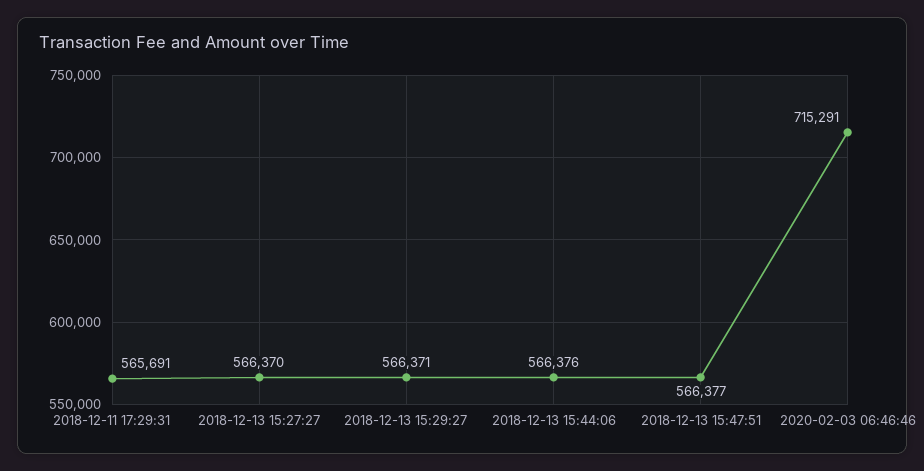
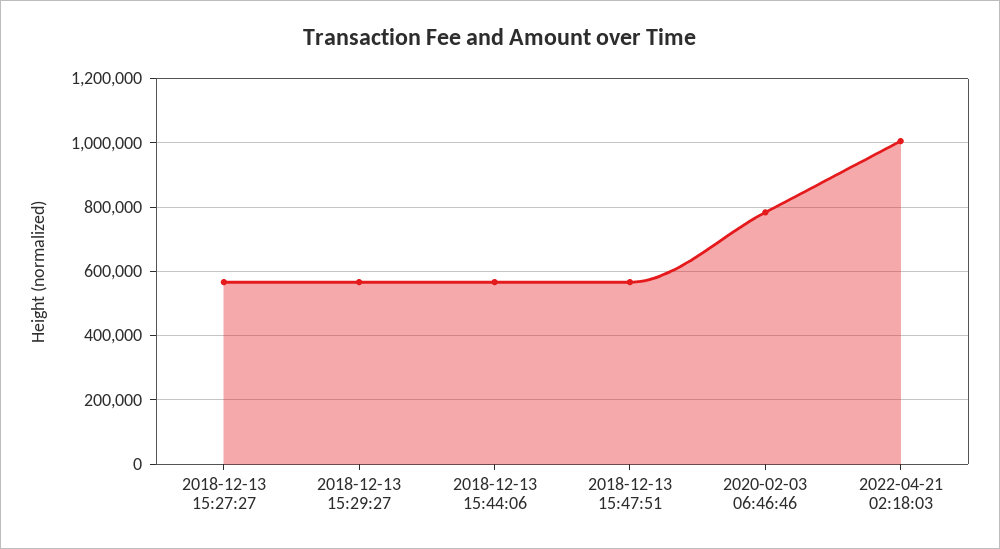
2018-12-11 17:29:31: 565691 -> none
2020-02-03 06:46:46: 715291 -> 780000
2022-04-21 02:18:03: none -> 1000000

